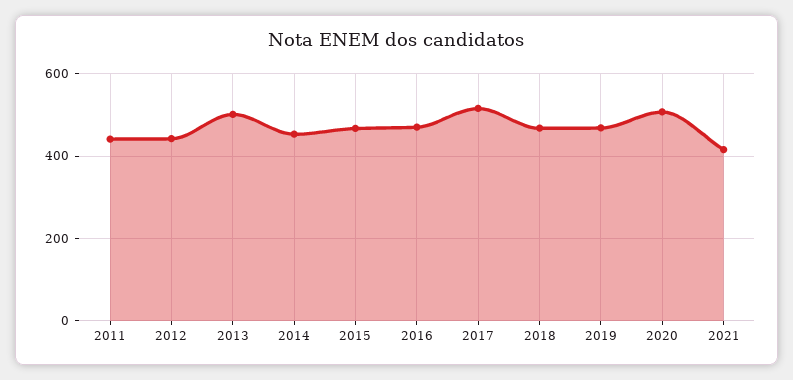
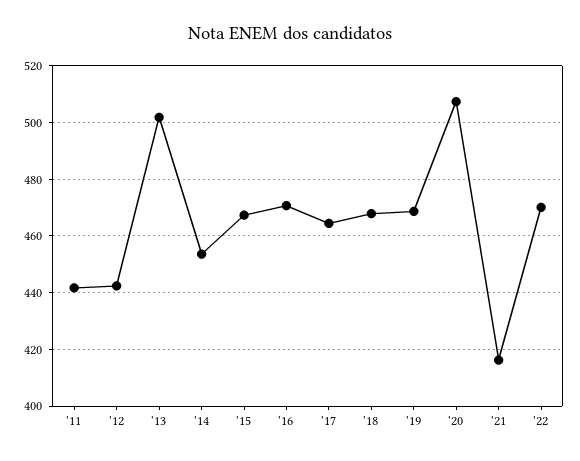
2017: 520 -> 465
'22: none -> 470

